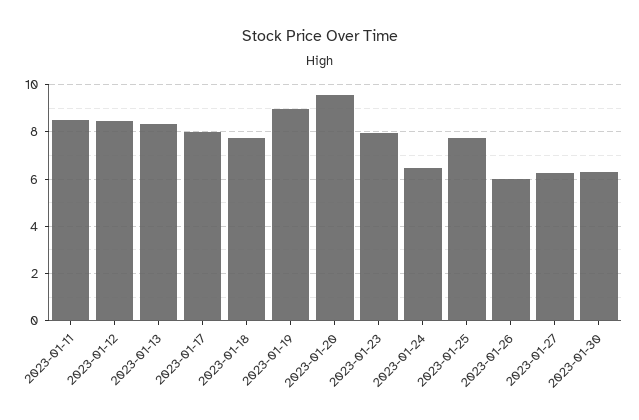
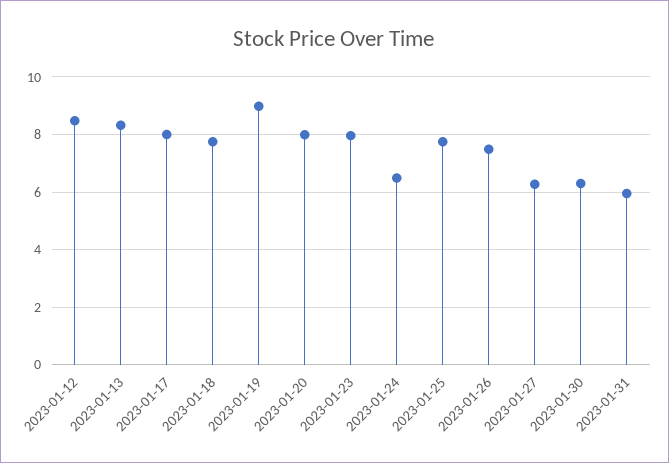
2023-01-11: 8.5 -> none
2023-01-20: 9.5 -> 8
2023-01-26: 6 -> 7.5
2023-01-31: none -> 6

